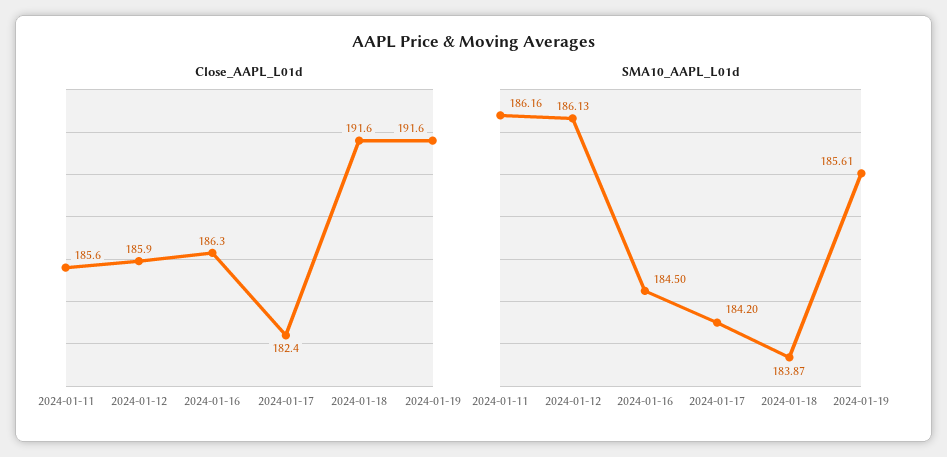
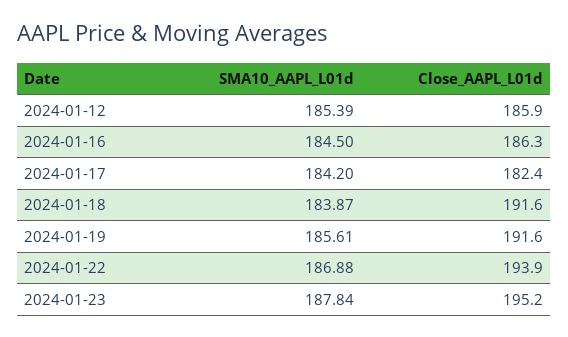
Close_AAPL_L01d, 2024-01-11: 185.6 -> none
SMA10_AAPL_L01d, 2024-01-11: 186.16 -> none
SMA10_AAPL_L01d, 2024-01-12: 186.13 -> 185.39
SMA10_AAPL_L01d, 2024-01-22: none -> 186.88
Close_AAPL_L01d, 2024-01-22: none -> 193.9
SMA10_AAPL_L01d, 2024-01-23: none -> 187.84
Close_AAPL_L01d, 2024-01-23: none -> 195.2

